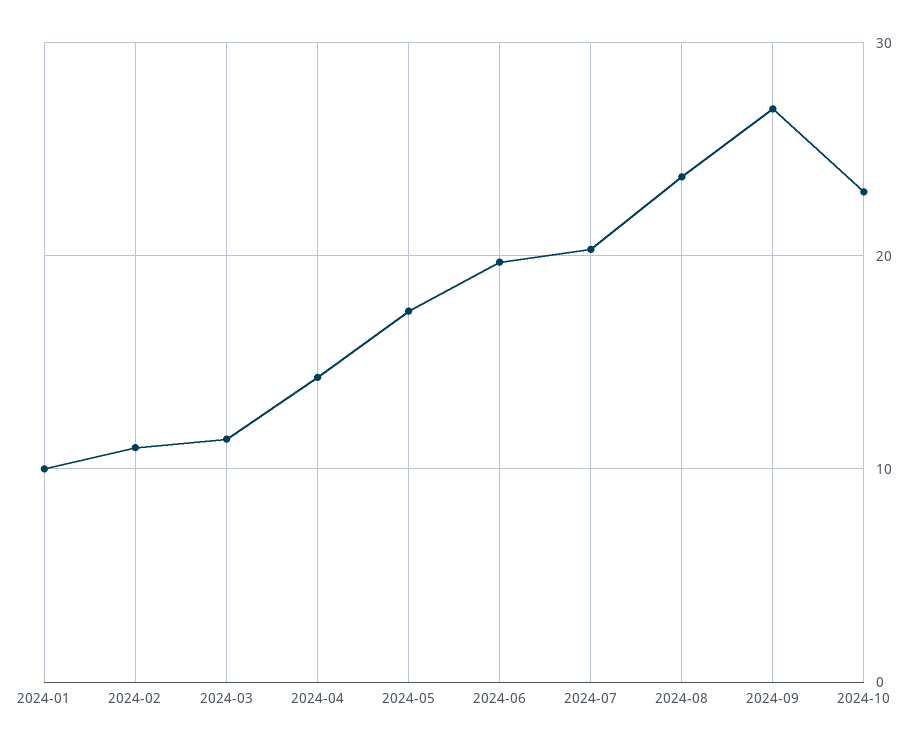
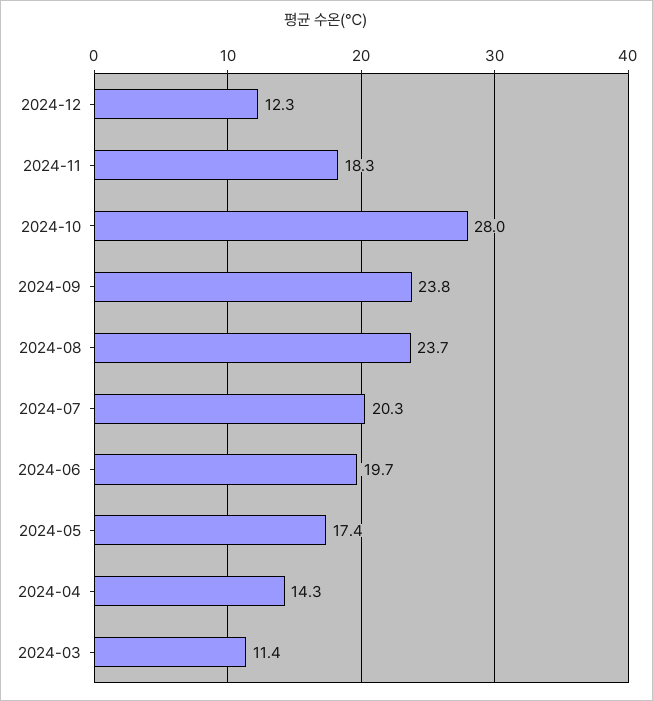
2024-01: 10 -> none
2024-02: 11 -> none
2024-09: 27 -> 23.8
2024-10: 23 -> 28
2024-12: none -> 12.3
2024-11: none -> 18.3

